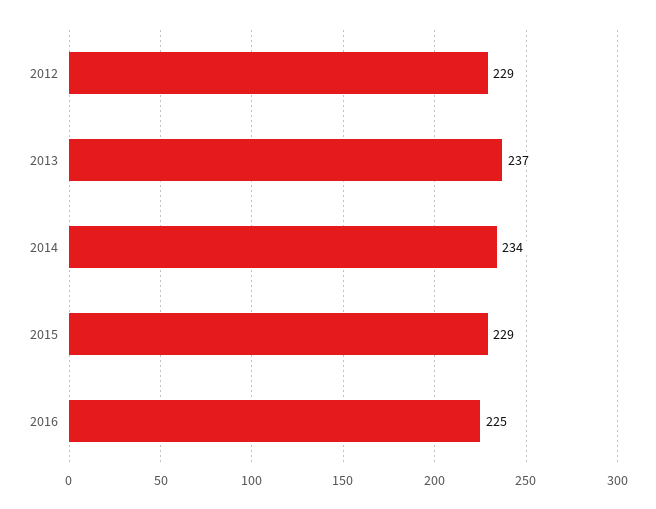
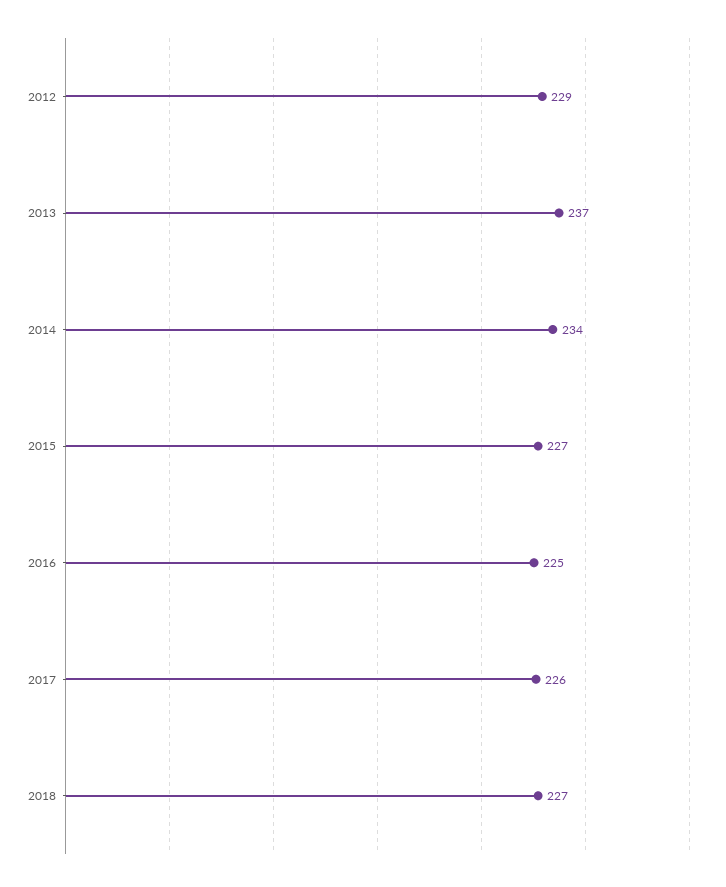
2015: 229 -> 227
2017: none -> 226
2018: none -> 227

